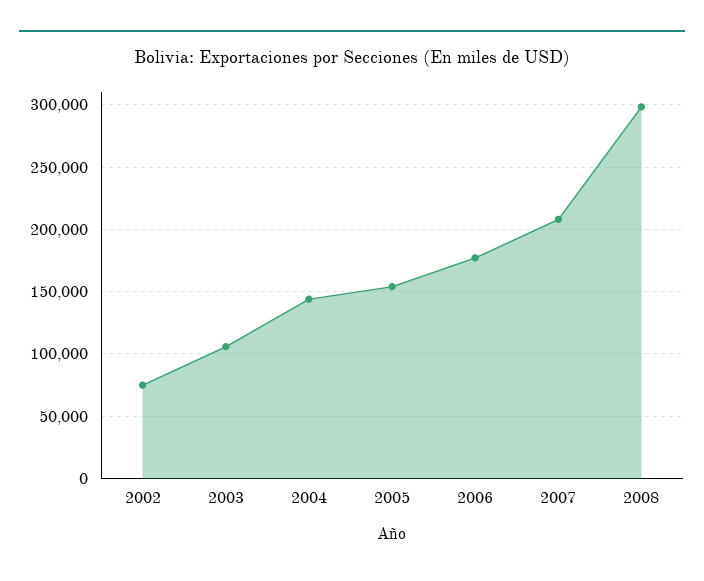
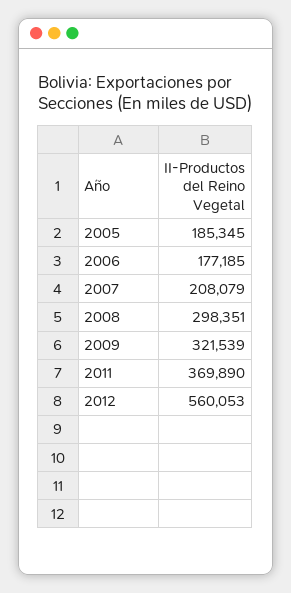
2002: 75000 -> none
2003: 105000 -> none
2004: 145000 -> none
2005: 155000 -> 185345
2009: none -> 321539
2011: none -> 369890
2012: none -> 560053

